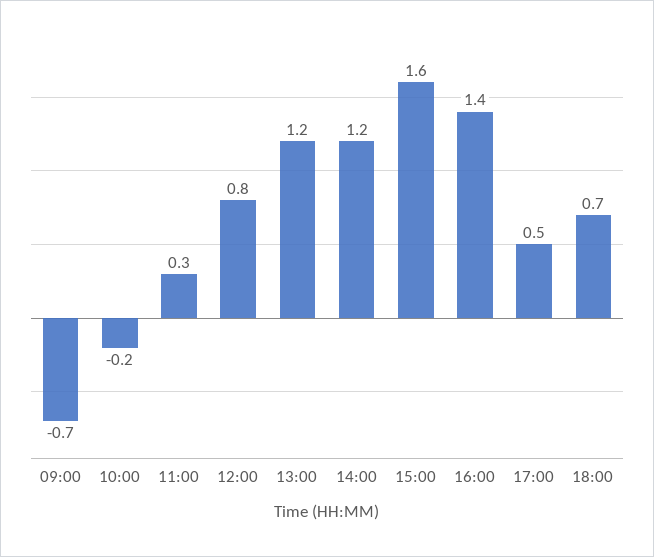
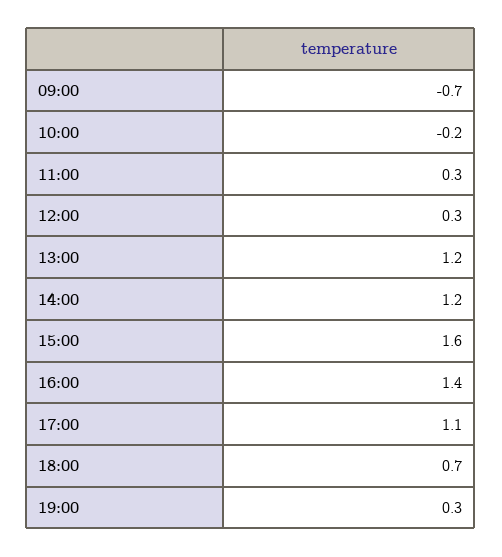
12:00: 0.8 -> 0.3
17:00: 0.5 -> 1.1
19:00: none -> 0.3

